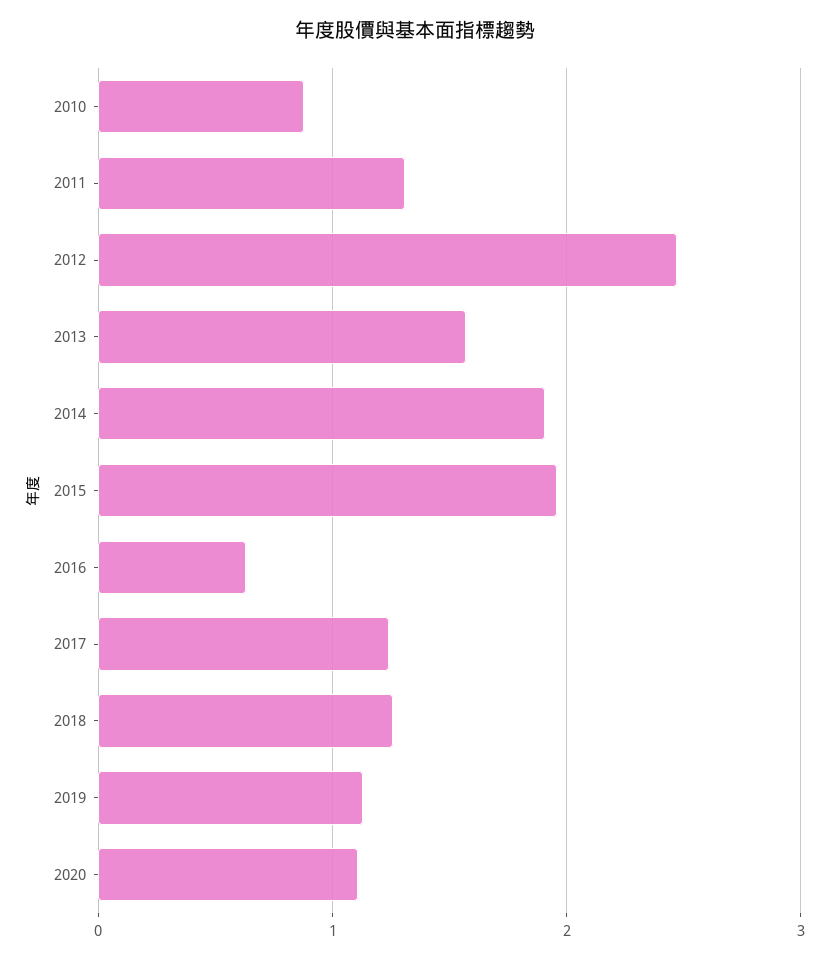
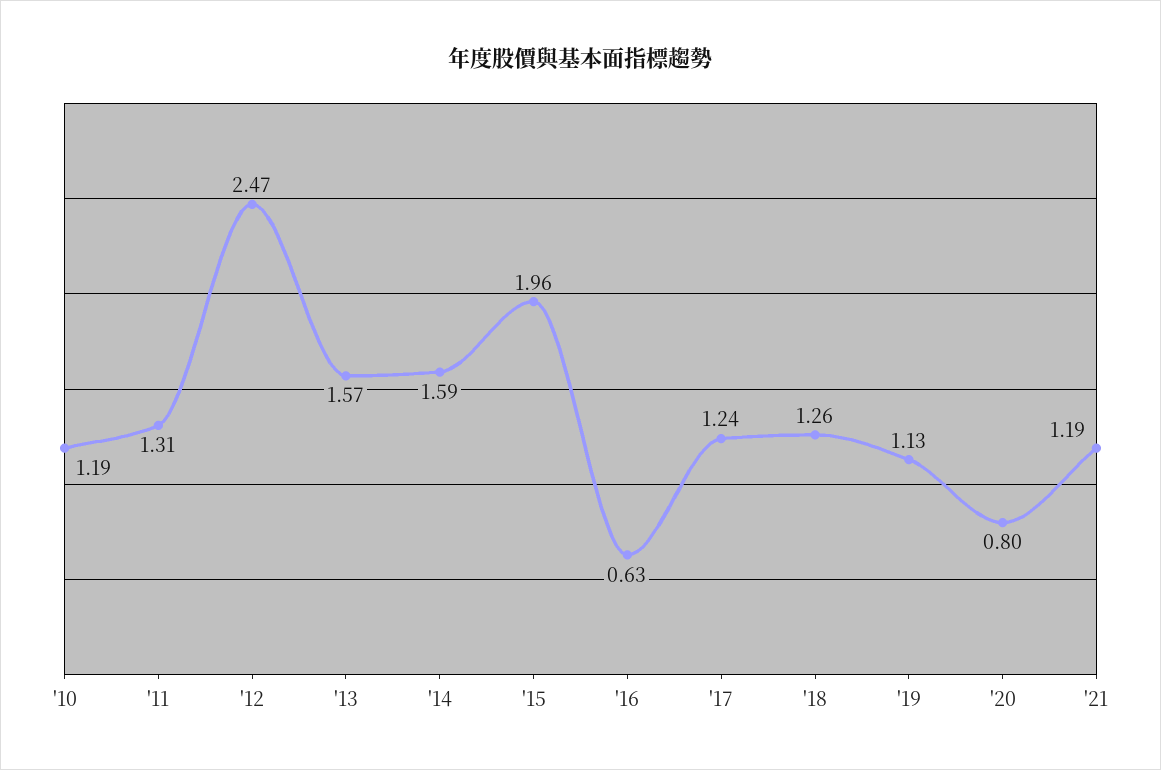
2010: 0.9 -> 1.19
2014: 1.9 -> 1.59
2020: 1.1 -> 0.8
'21: none -> 1.19

